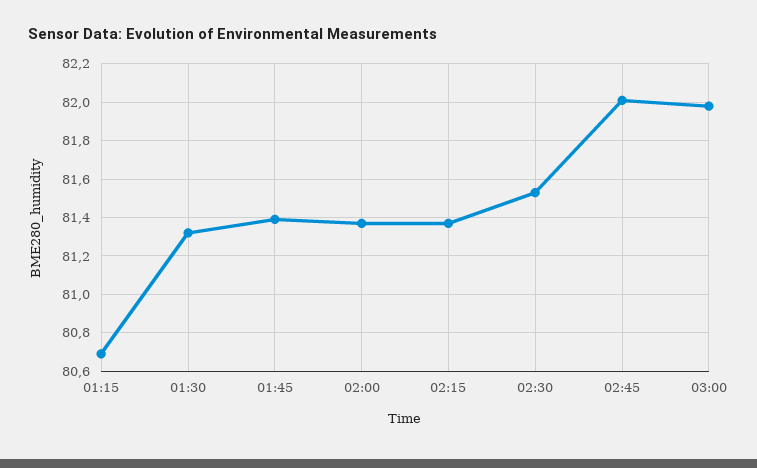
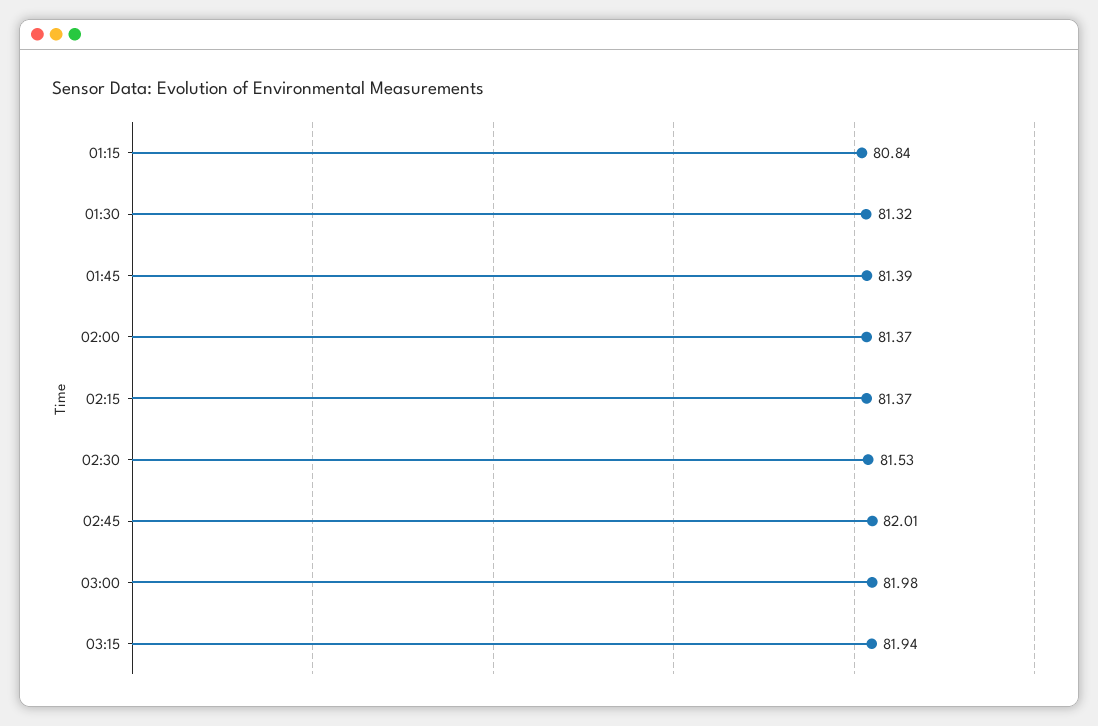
01:15: 80.7 -> 80.84
03:15: none -> 81.94

